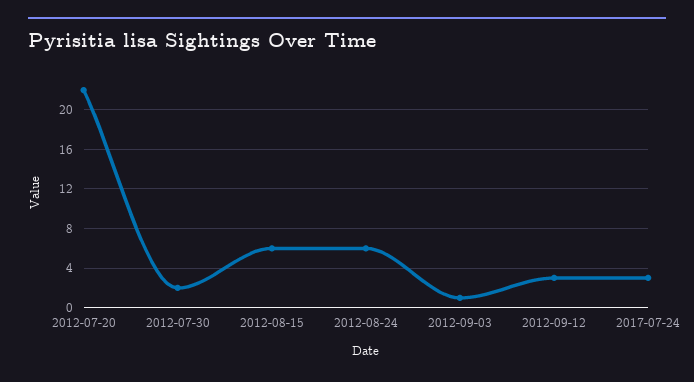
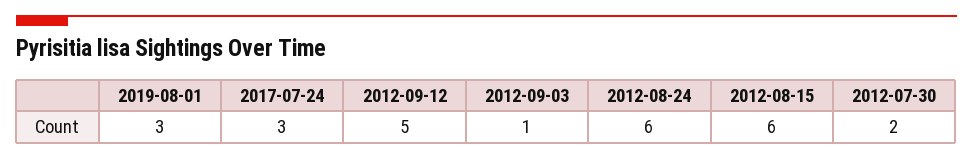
2012-07-20: 22 -> none
2012-09-12: 3 -> 5
2019-08-01: none -> 3

